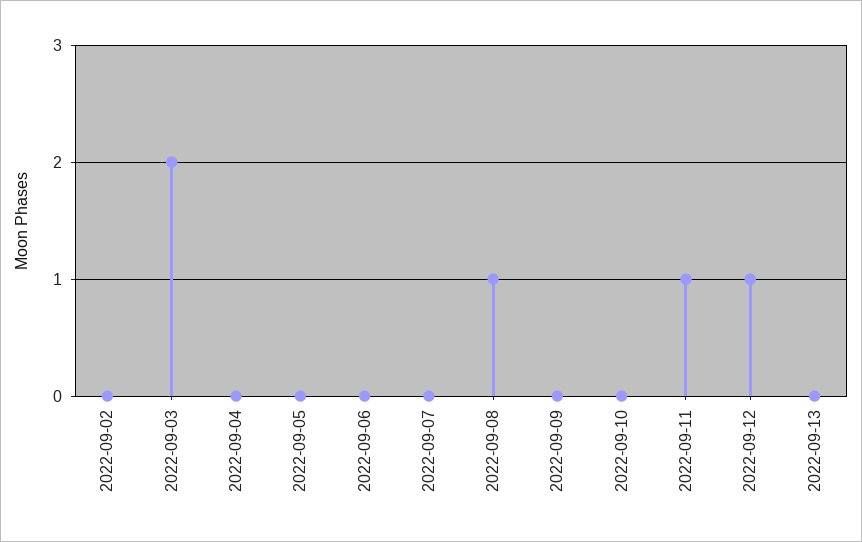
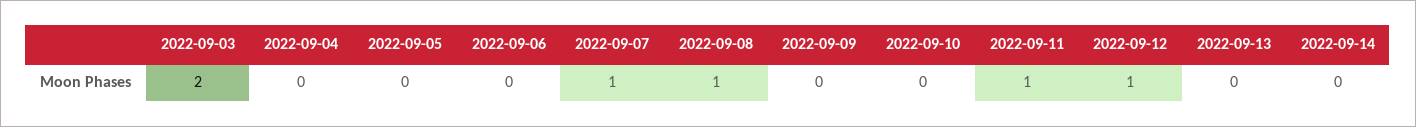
2022-09-02: 0 -> none
2022-09-07: 0 -> 1
2022-09-14: none -> 0

